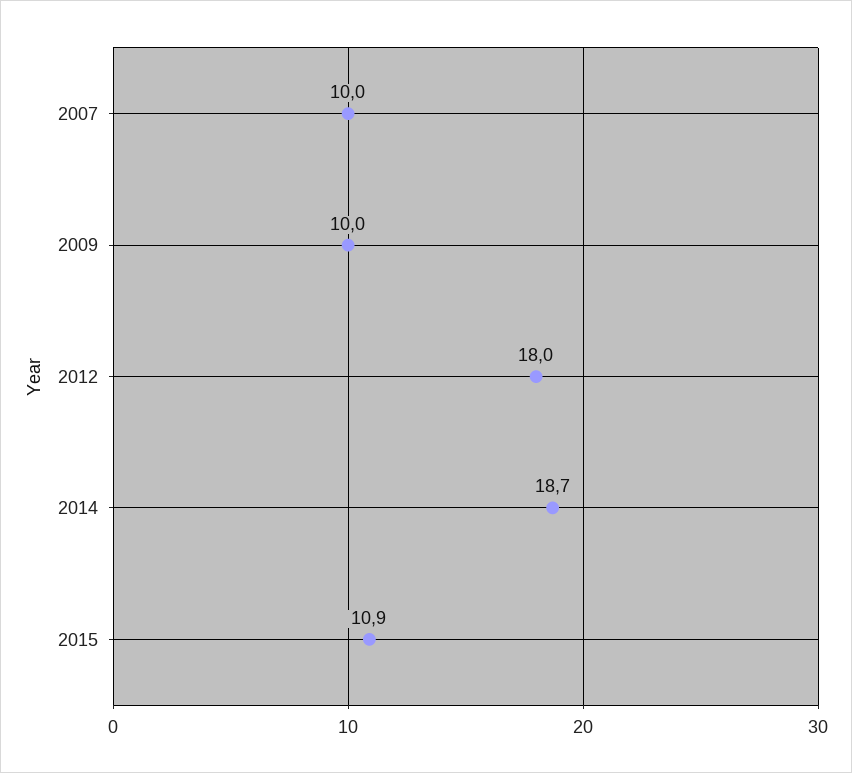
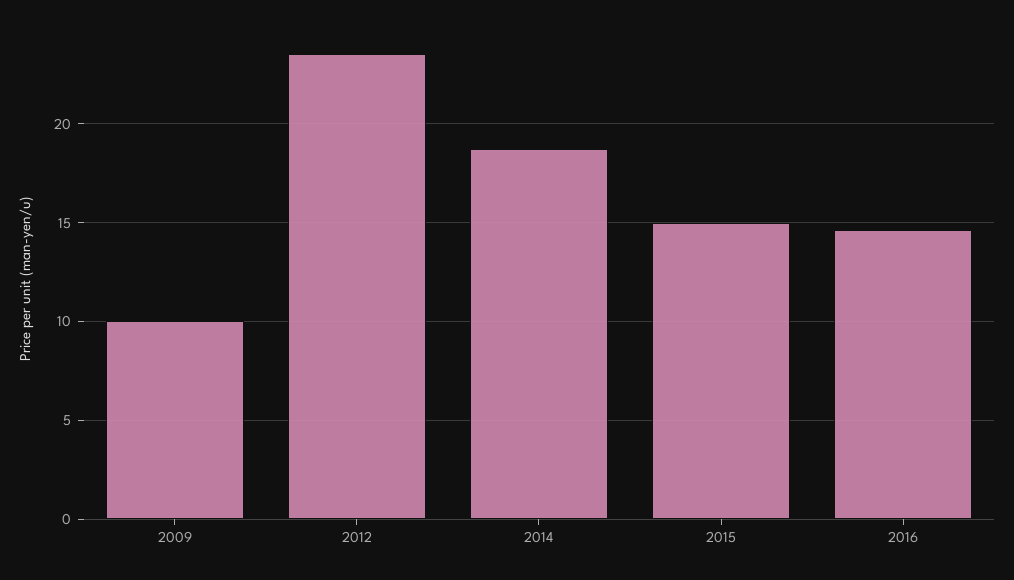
2007: 10 -> none
2012: 18 -> 23.5
2015: 10.9 -> 15
2016: none -> 14.5

